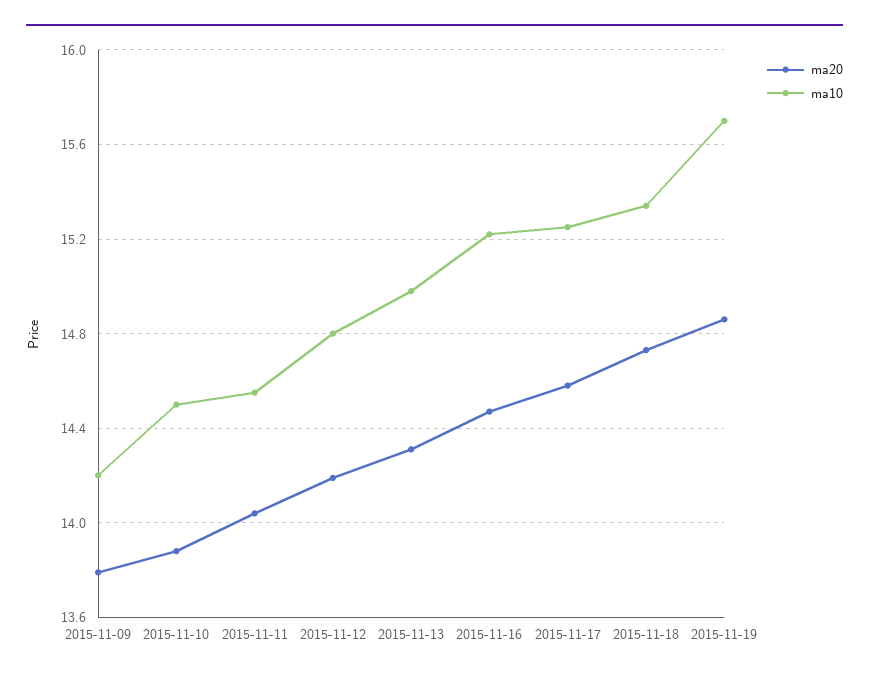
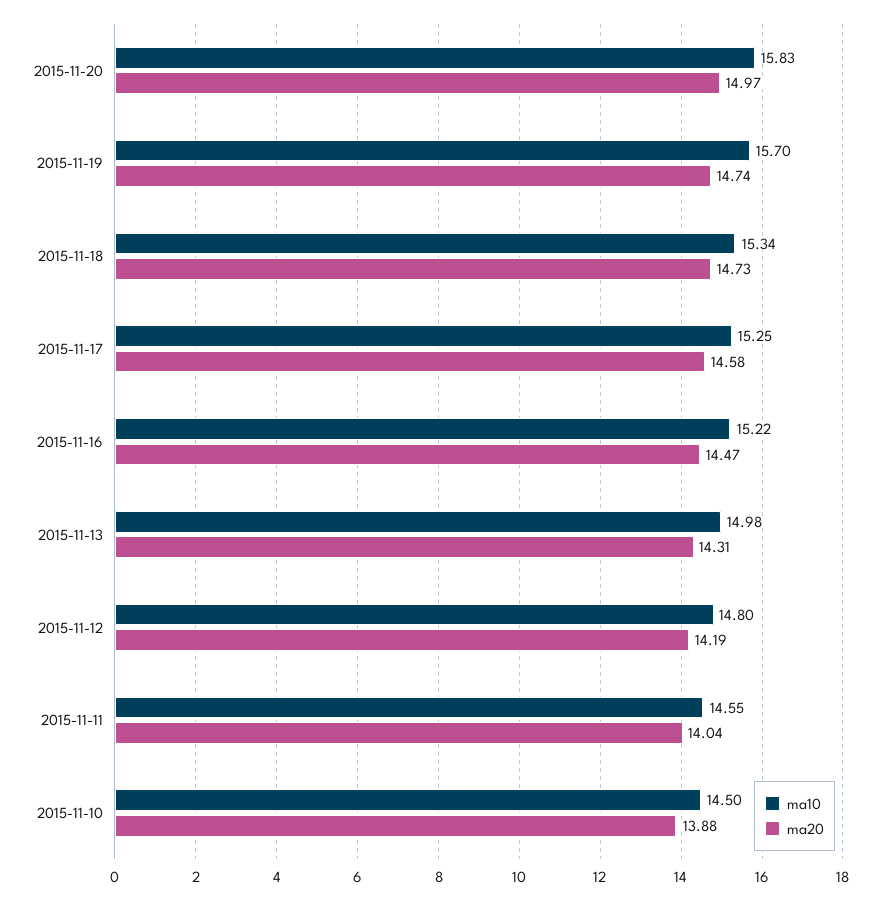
ma20, 2015-11-09: 13.8 -> none
ma10, 2015-11-09: 14.2 -> none
ma20, 2015-11-19: 14.85 -> 14.74
ma10, 2015-11-20: none -> 15.83
ma20, 2015-11-20: none -> 14.97

